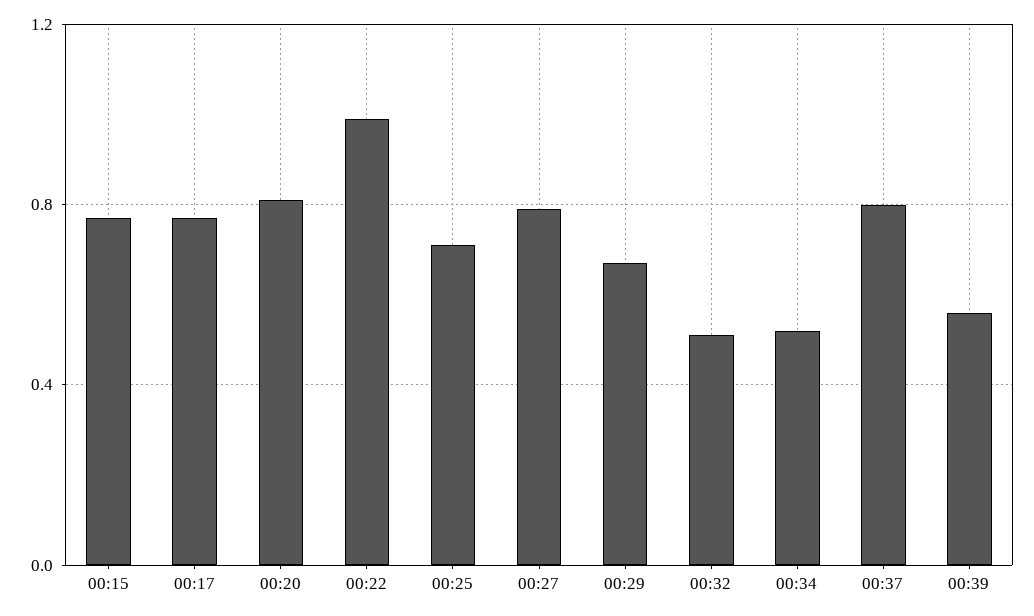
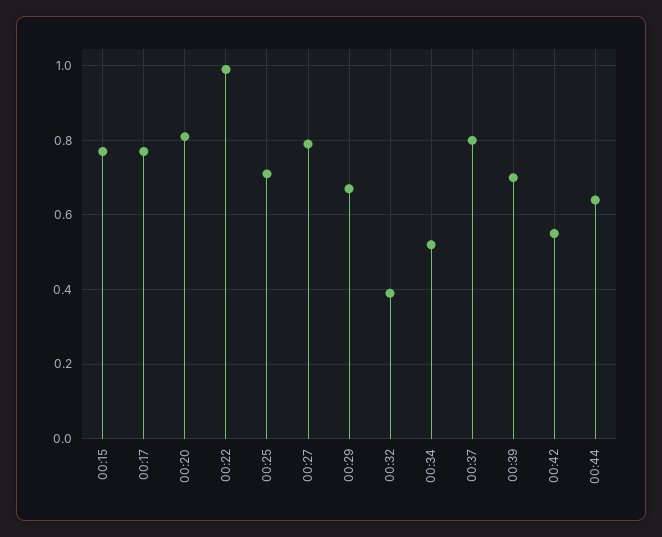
00:32: 0.5 -> 0.4
00:39: 0.55 -> 0.7
00:42: none -> 0.55
00:44: none -> 0.65

